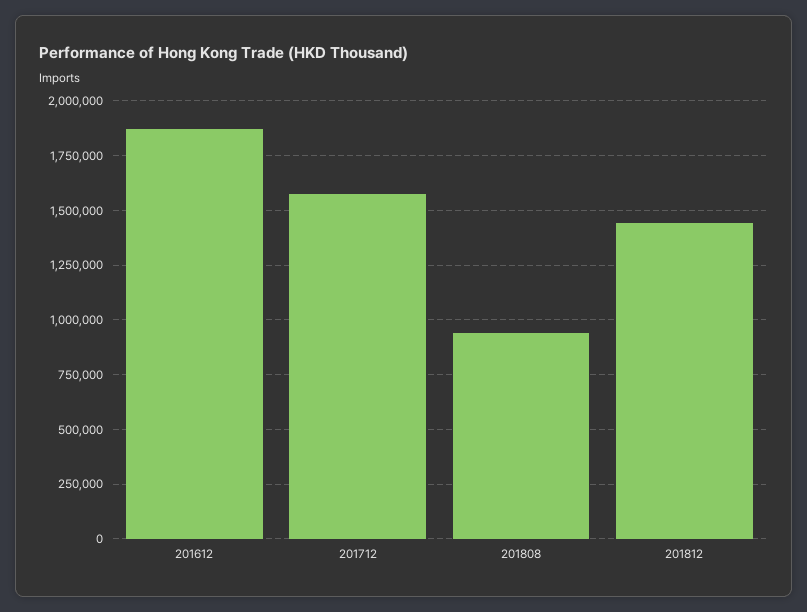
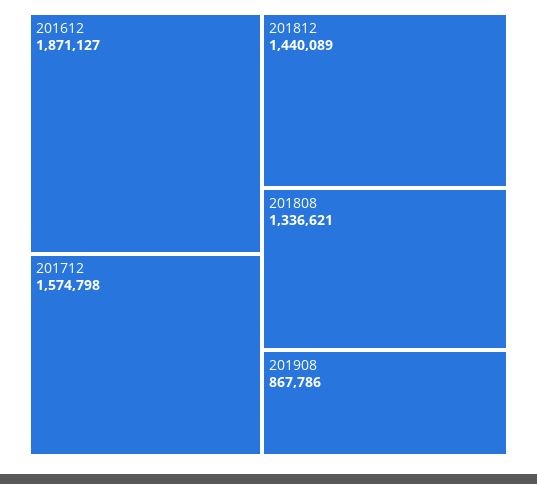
201808: 950000 -> 1336621
201908: none -> 867786

